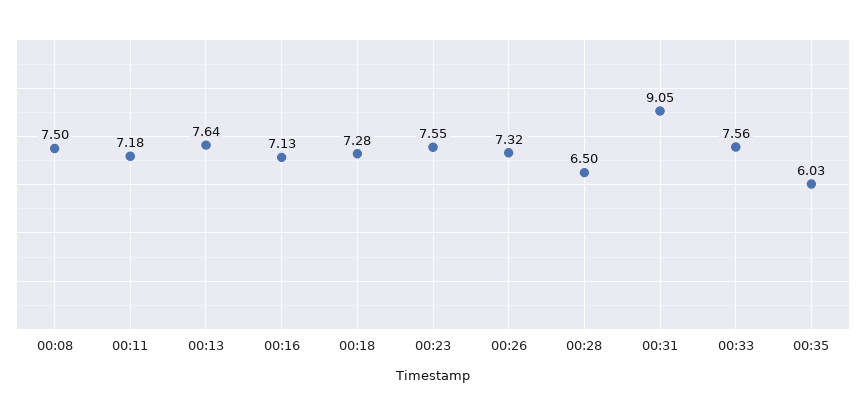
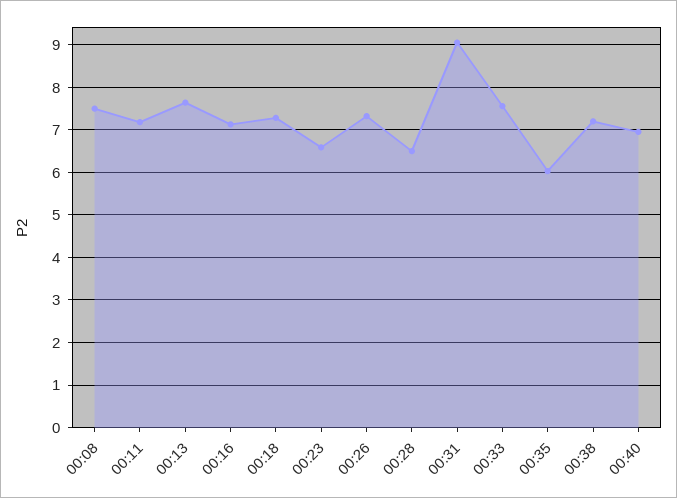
00:23: 7.55 -> 6.6
00:38: none -> 7.2
00:40: none -> 7

